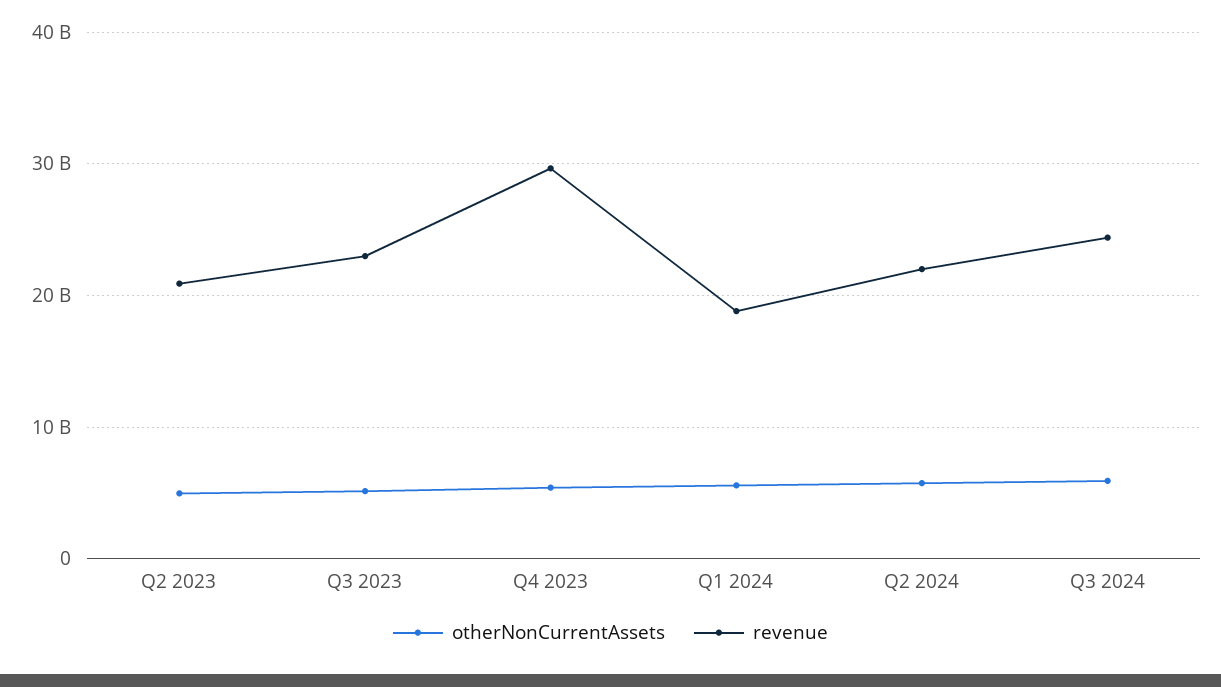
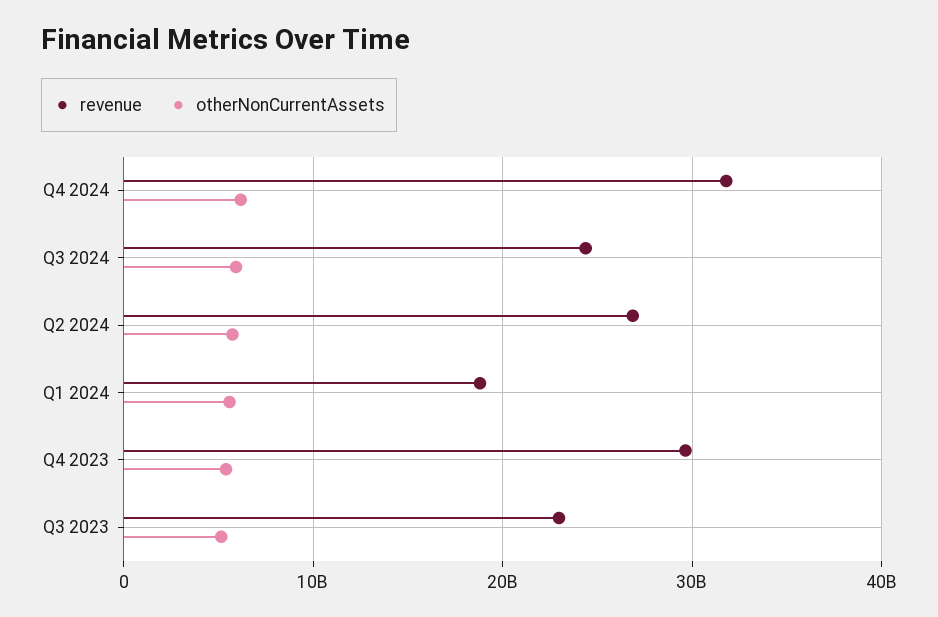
otherNonCurrentAssets, Q2 2023: 5000000000 -> none
revenue, Q2 2023: 21000000000 -> none
revenue, Q2 2024: 22000000000 -> 27000000000
revenue, Q4 2024: none -> 32000000000
otherNonCurrentAssets, Q4 2024: none -> 6000000000

